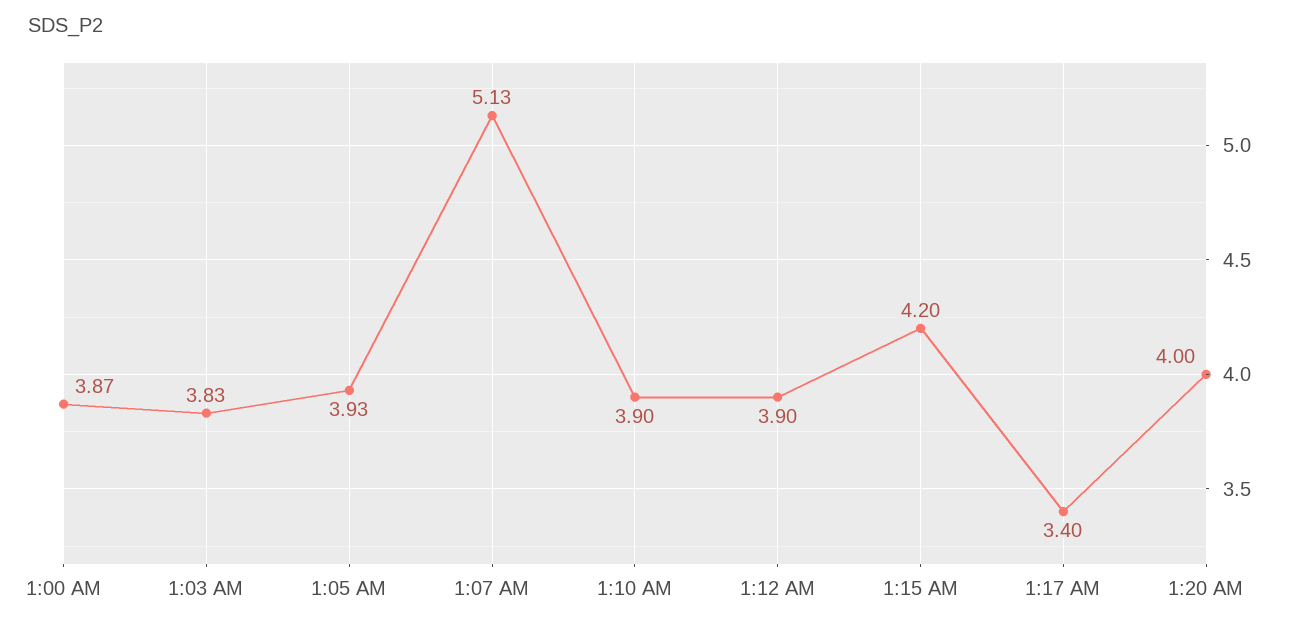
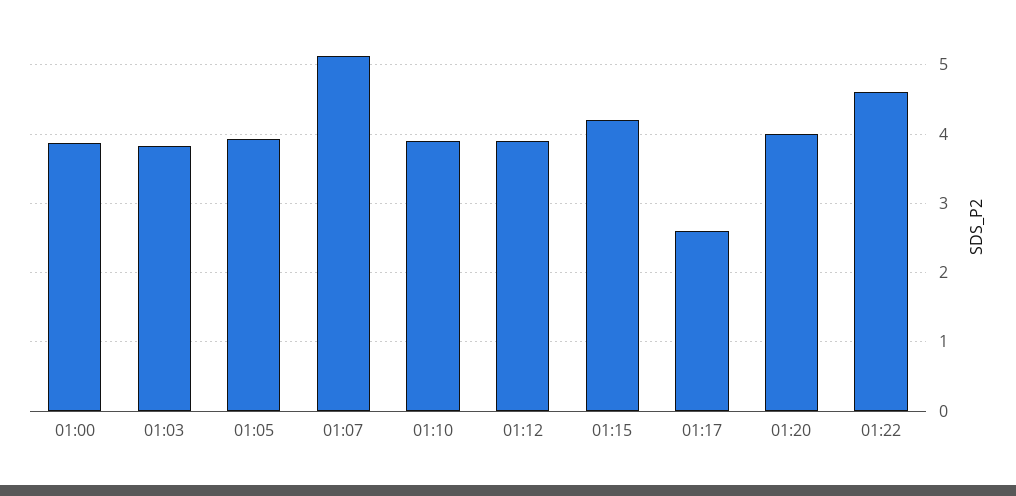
1:17 AM: 3.4 -> 2.6
01:22: none -> 4.6

